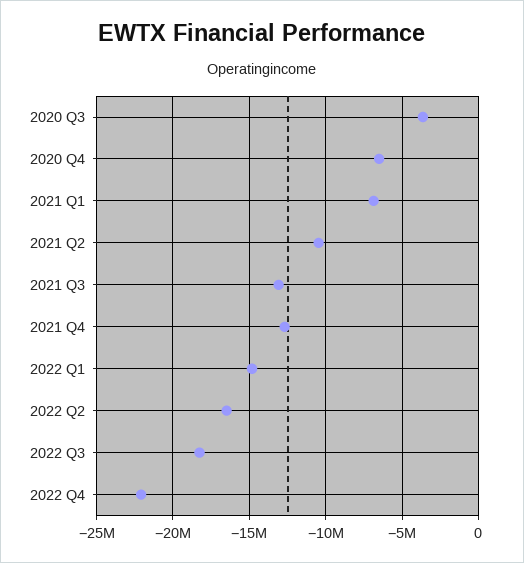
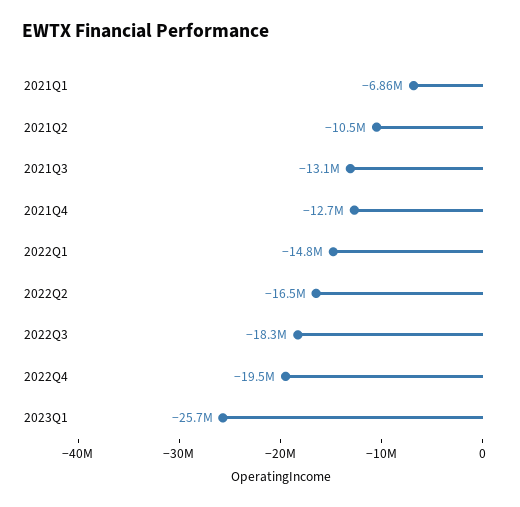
2020 Q3: -3500000 -> none
2020 Q4: -6500000 -> none
2022 Q4: -22000000 -> -19500000
2023Q1: none -> -25700000

